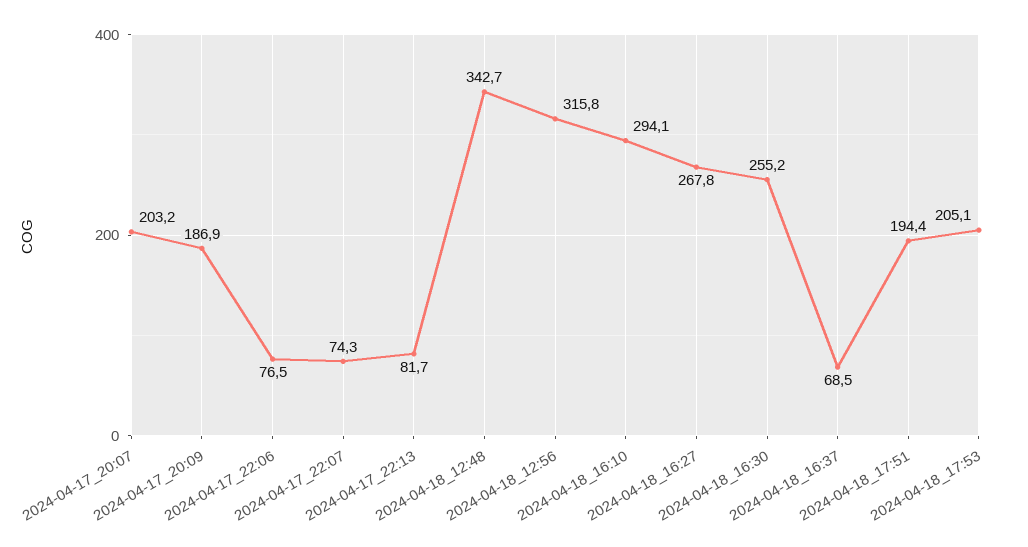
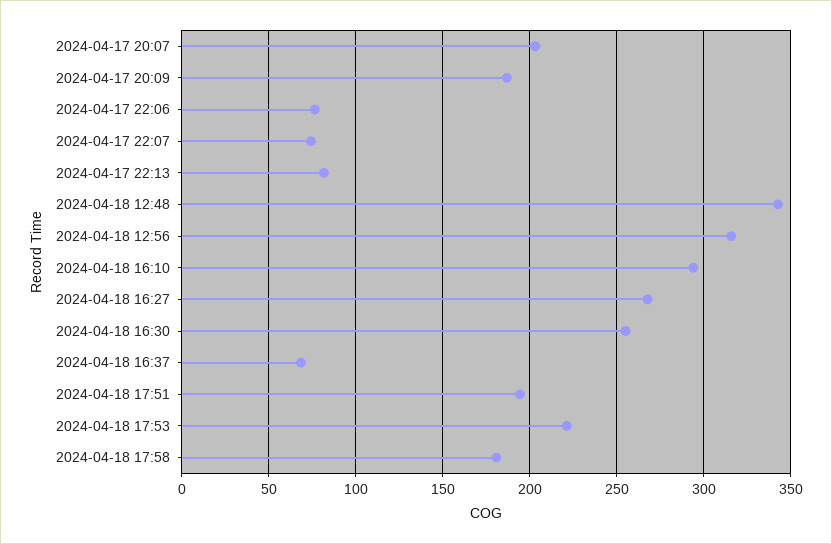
2024-04-18_17:53: 205.1 -> 220
2024-04-18 17:58: none -> 180

